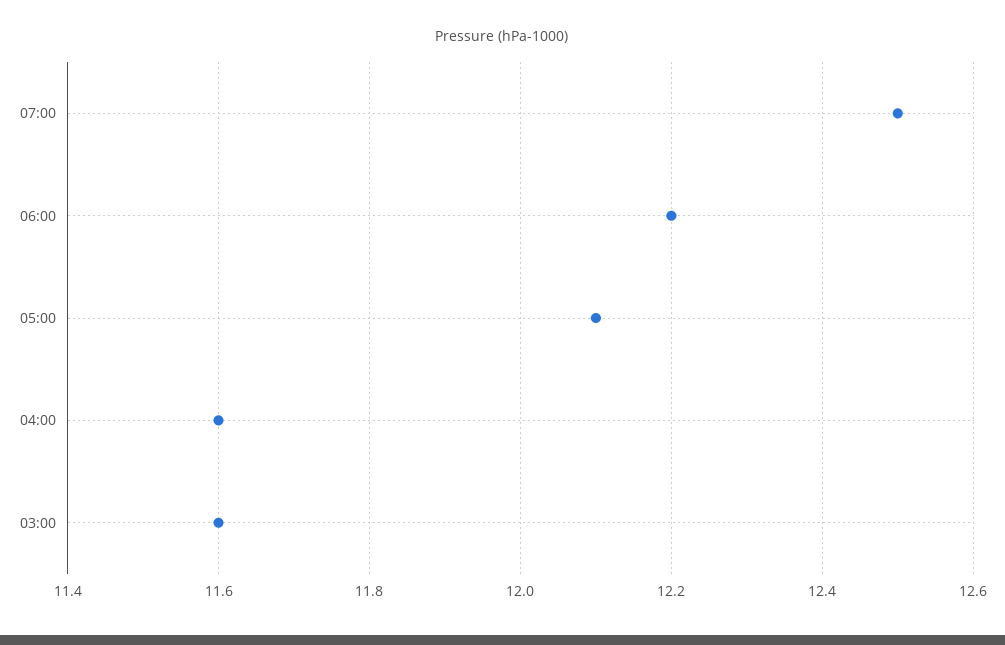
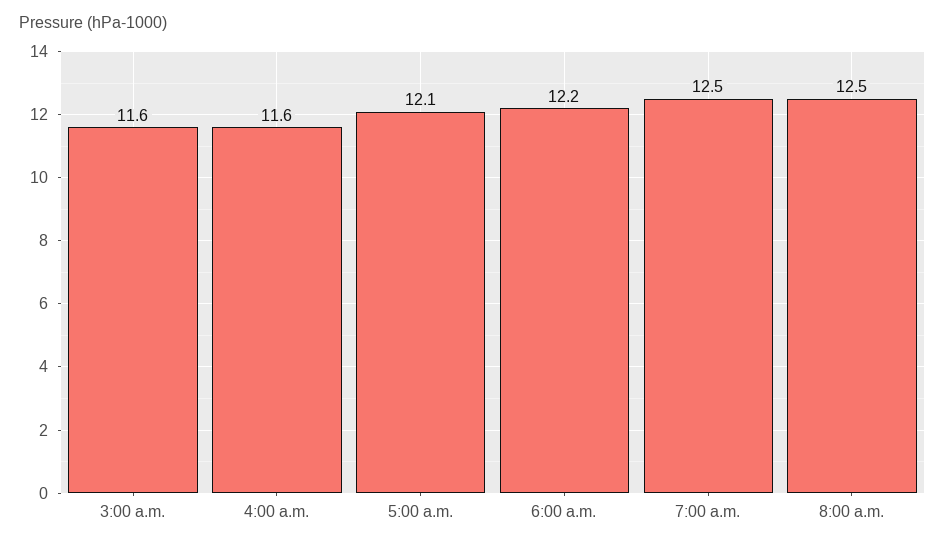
8:00 a.m.: none -> 12.5

